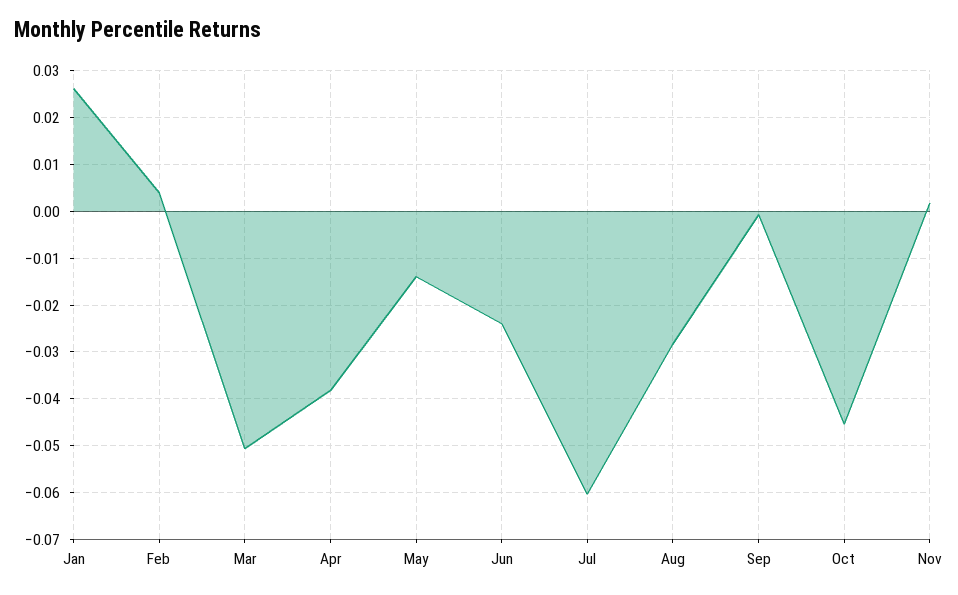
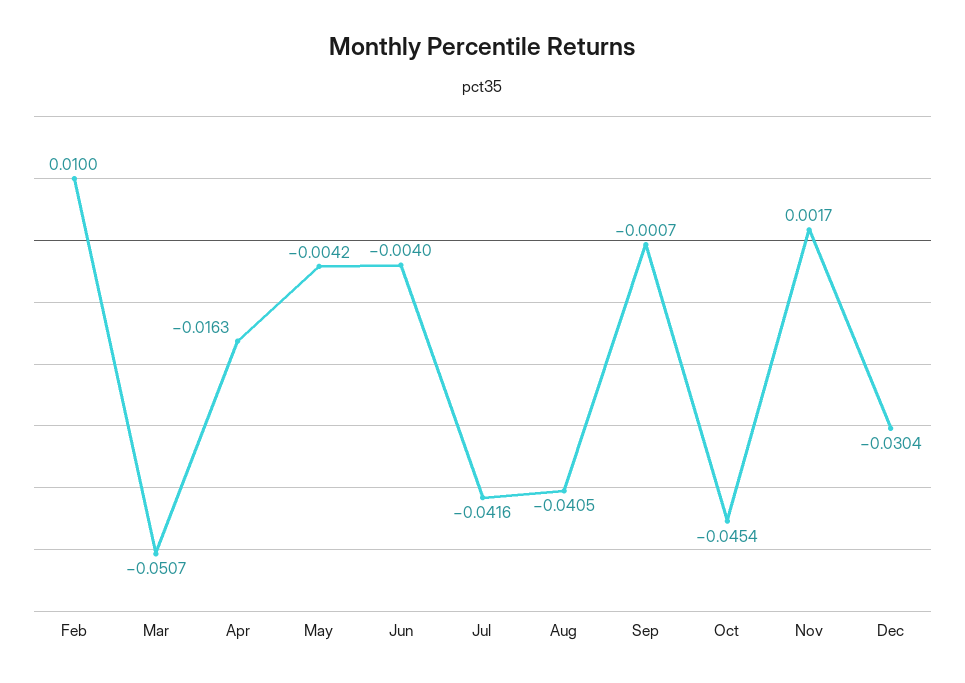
Jan: 0.026 -> none
Feb: 0.004 -> 0.01
Apr: -0.038 -> -0.0163
May: -0.014 -> -0.0042
Jun: -0.024 -> -0.004
Jul: -0.06 -> -0.0416
Aug: -0.028 -> -0.0405
Dec: none -> -0.0304

